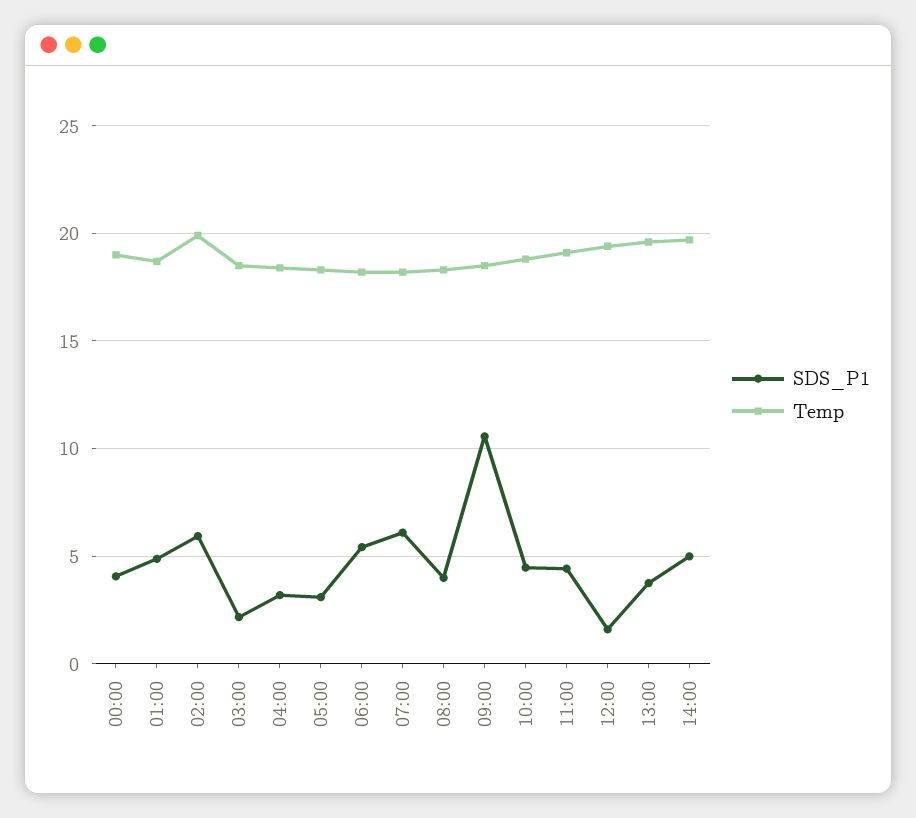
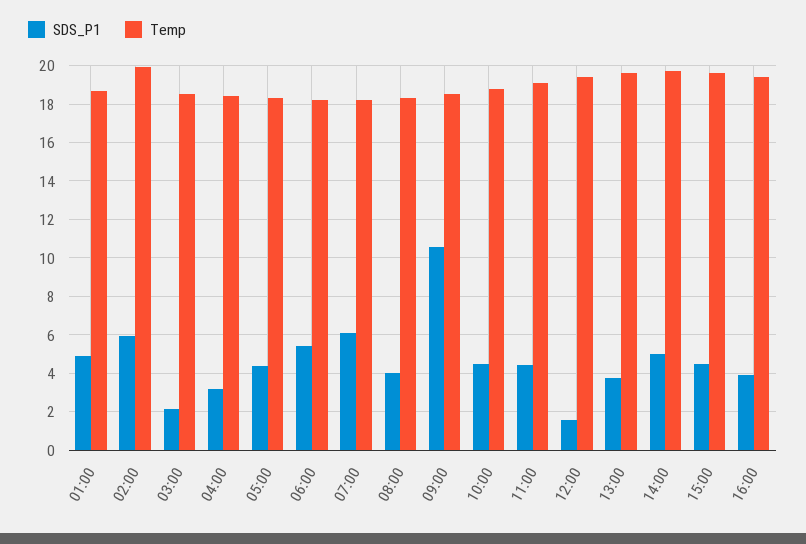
SDS_P1, 00:00: 4 -> none
Temp, 00:00: 19 -> none
SDS_P1, 05:00: 3 -> 4.5
SDS_P1, 15:00: none -> 4.5
Temp, 15:00: none -> 19.5
SDS_P1, 16:00: none -> 4
Temp, 16:00: none -> 19.5

